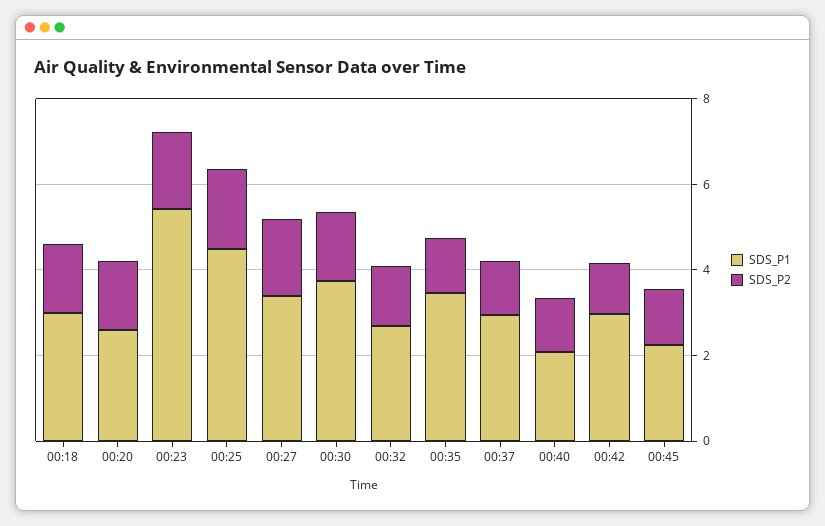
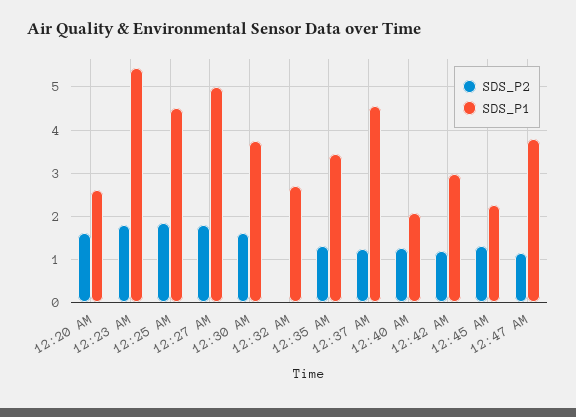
SDS_P1, 00:18: 3 -> none
SDS_P2, 00:18: 1.5 -> none
SDS_P1, 00:27: 3.5 -> 5
SDS_P2, 00:32: 1.5 -> 0
SDS_P1, 00:37: 3 -> 4.6
SDS_P2, 12:47 AM: none -> 1.2
SDS_P1, 12:47 AM: none -> 3.8

